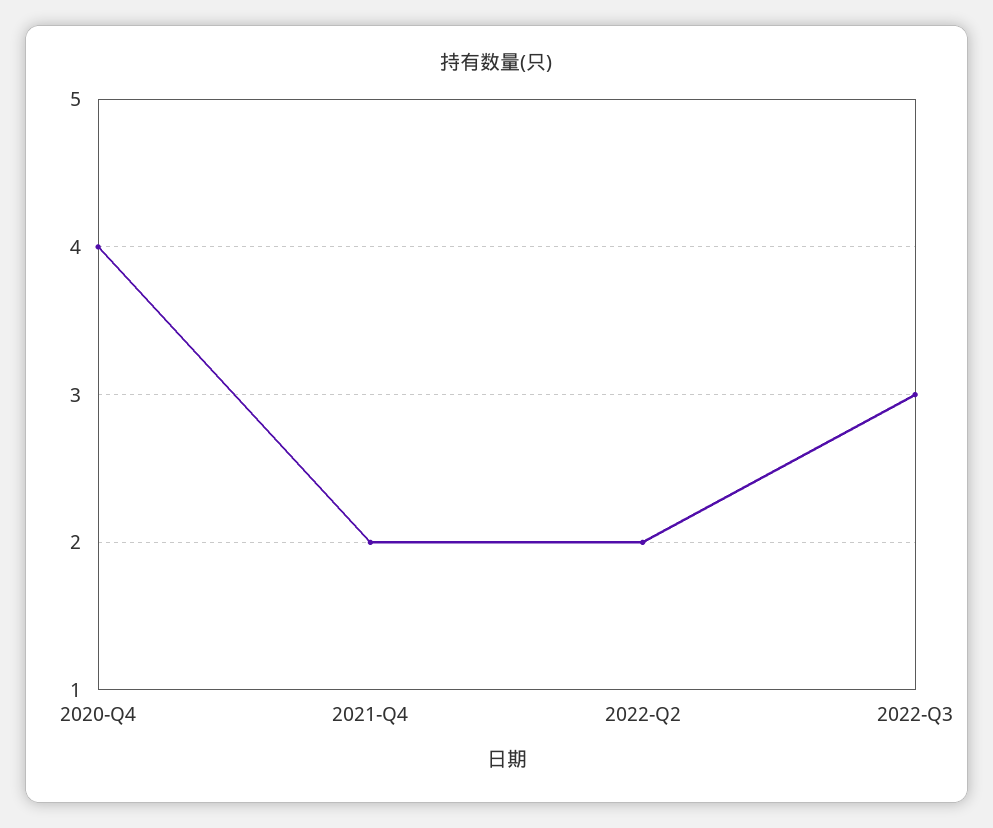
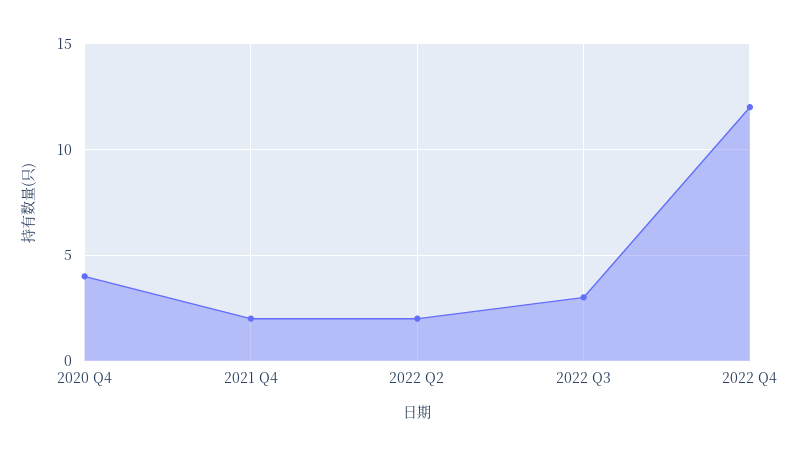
2022 Q4: none -> 12

